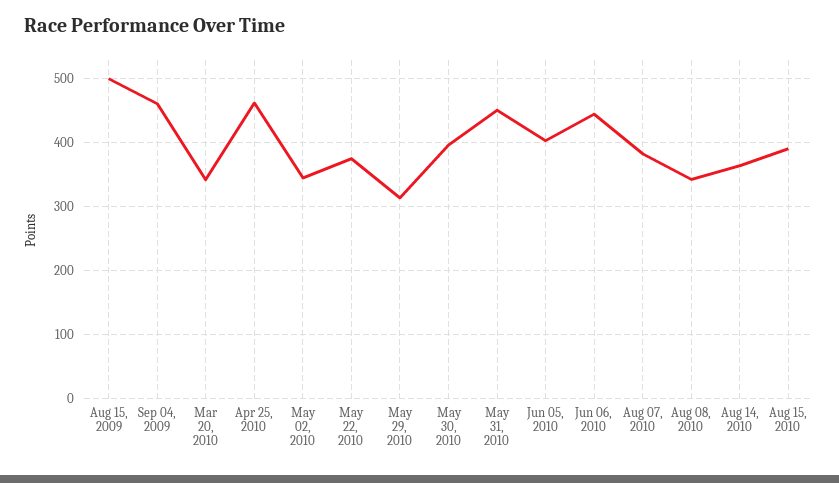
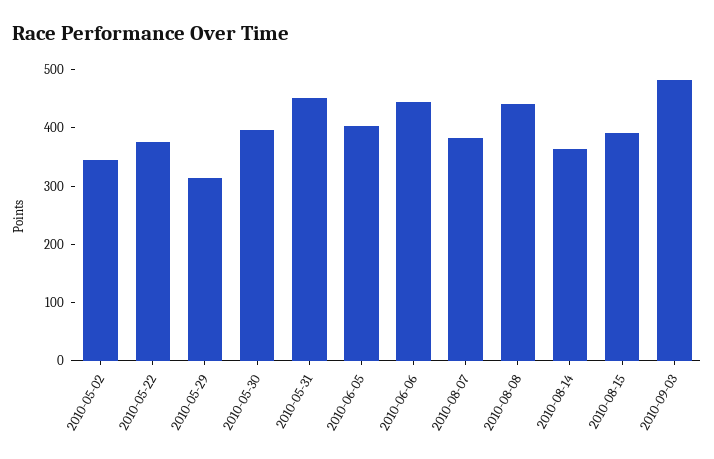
Aug 15, 2009: 500 -> none
Sep 04, 2009: 460 -> none
Mar 20, 2010: 340 -> none
Apr 25, 2010: 460 -> none
Aug 08, 2010: 340 -> 440
2010-09-03: none -> 480

